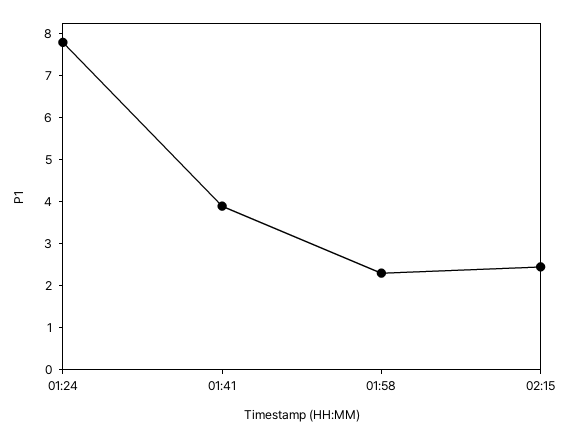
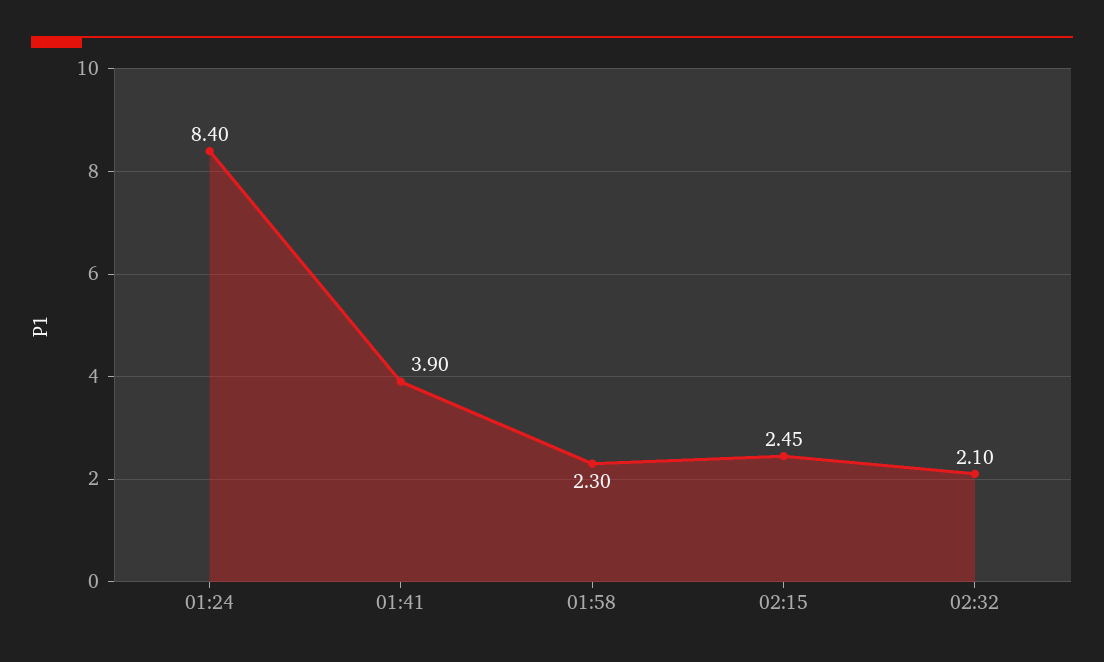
01:24: 7.8 -> 8.4
02:32: none -> 2.1

